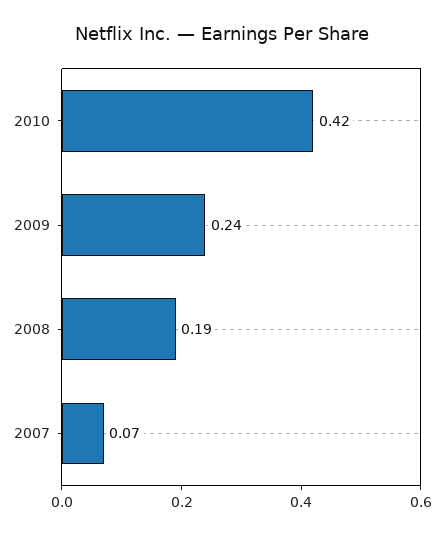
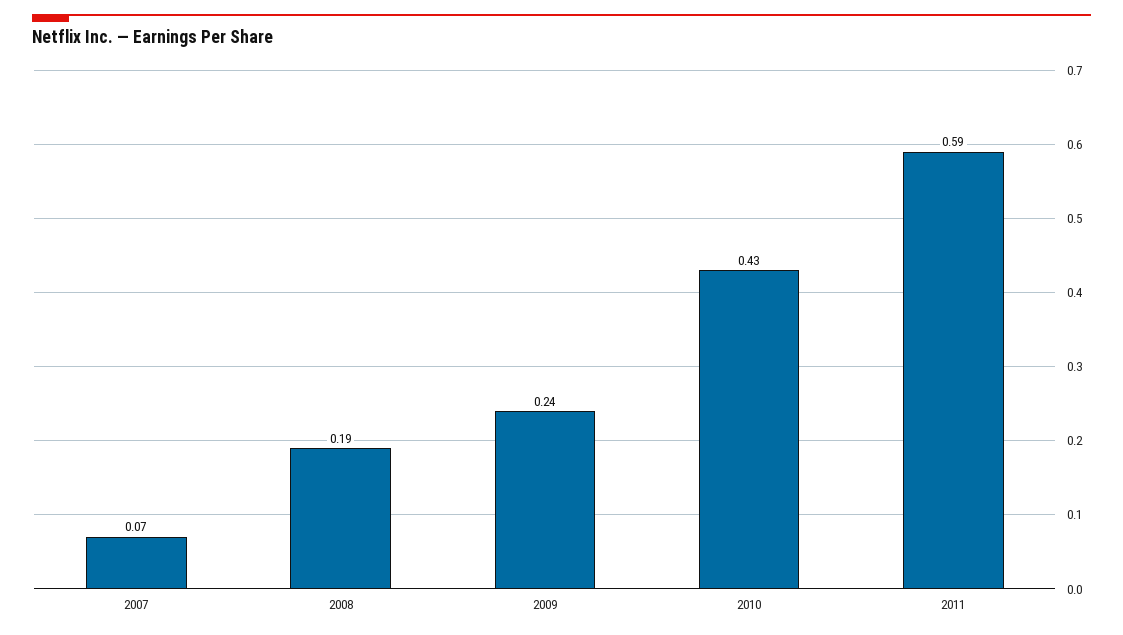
2010: 0.42 -> 0.43
2011: none -> 0.59

